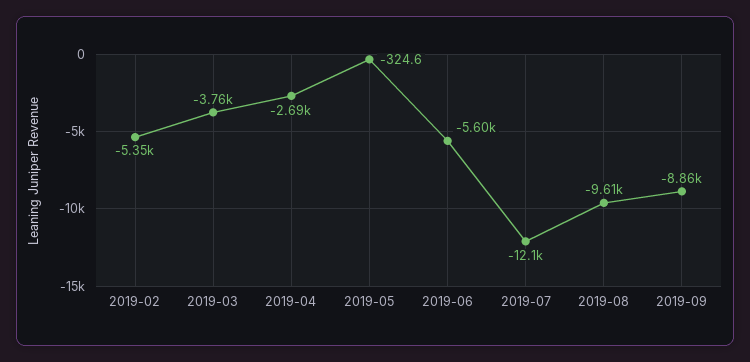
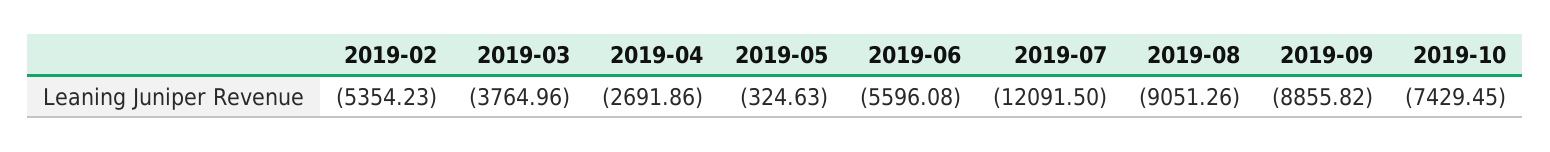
2019-08: -9610 -> -9051.26
2019-10: none -> -7429.45

